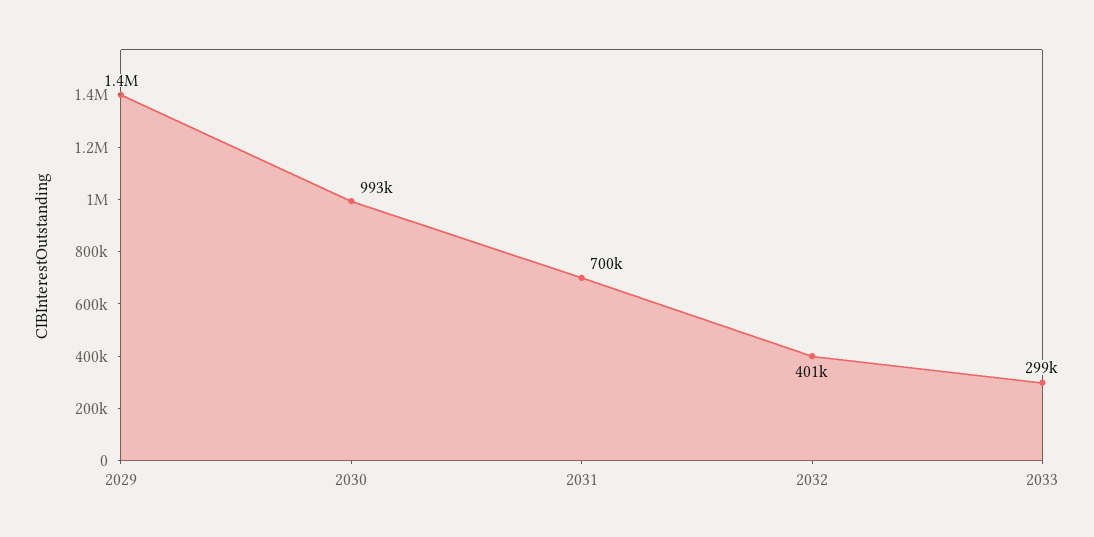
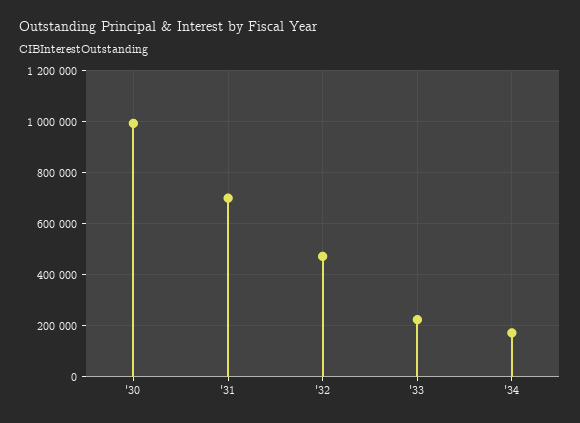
2029: 1400000 -> none
2032: 401000 -> 475000
2033: 299000 -> 225000
'34: none -> 175000

